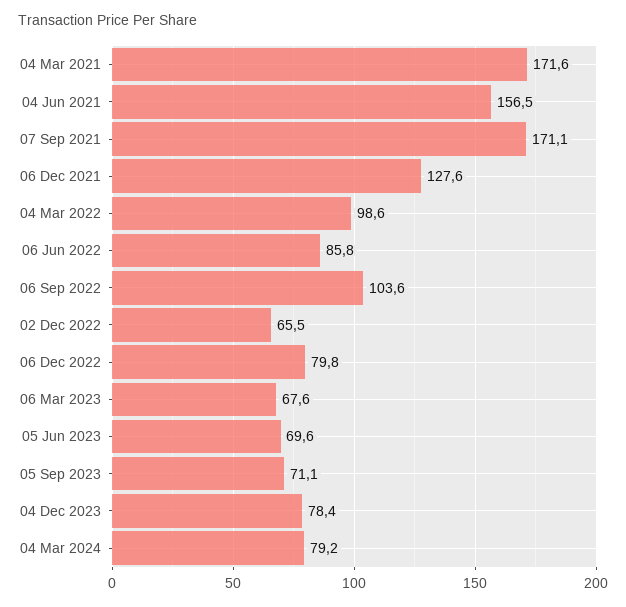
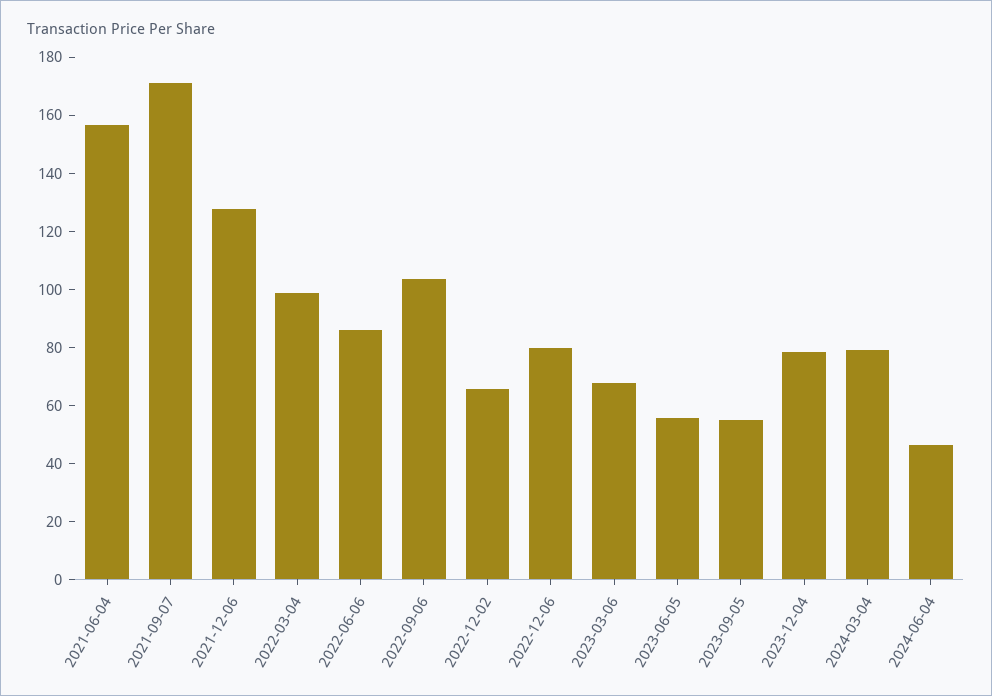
04 Mar 2021: 171.6 -> none
05 Jun 2023: 69.6 -> 55
05 Sep 2023: 71.1 -> 55
2024-06-04: none -> 45

